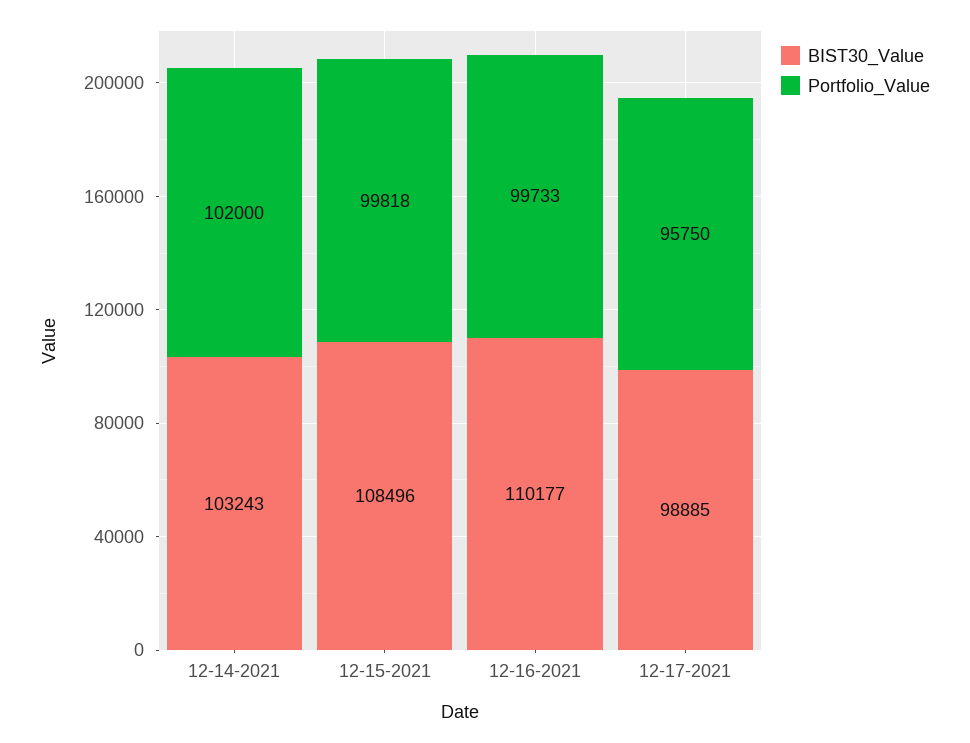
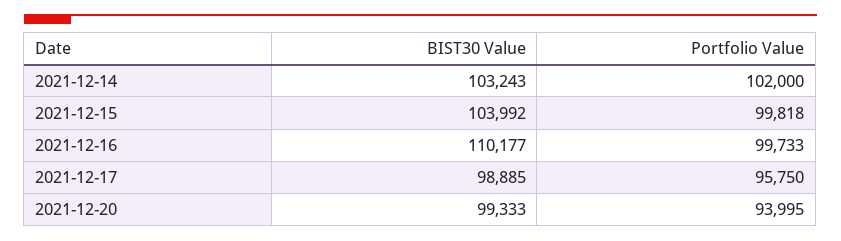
BIST30_Value, 12-15-2021: 108496 -> 103992
BIST30_Value, 2021-12-20: none -> 99333
Portfolio_Value, 2021-12-20: none -> 93995

